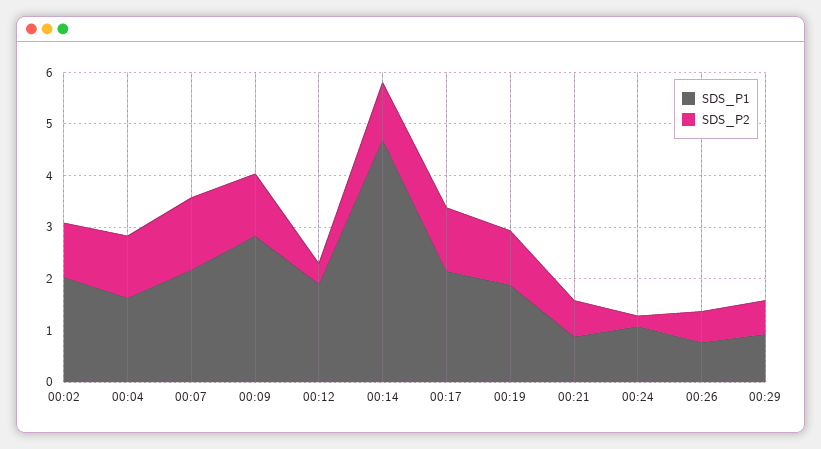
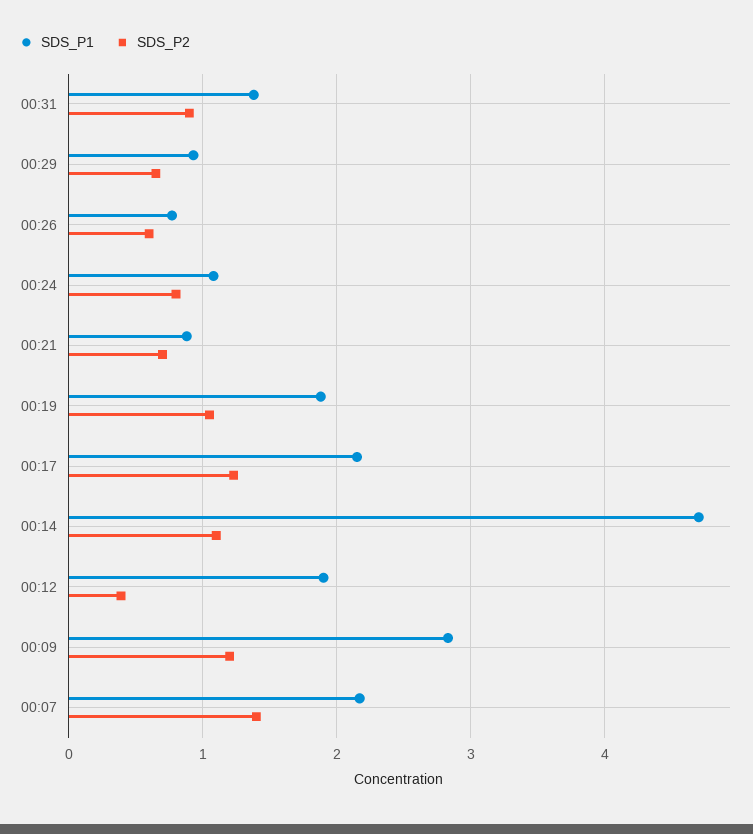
SDS_P1, 00:02: 2 -> none
SDS_P2, 00:02: 1 -> none
SDS_P1, 00:04: 1.6 -> none
SDS_P2, 00:04: 1.2 -> none
SDS_P2, 00:24: 0.2 -> 0.8
SDS_P1, 00:31: none -> 1.4
SDS_P2, 00:31: none -> 0.9

